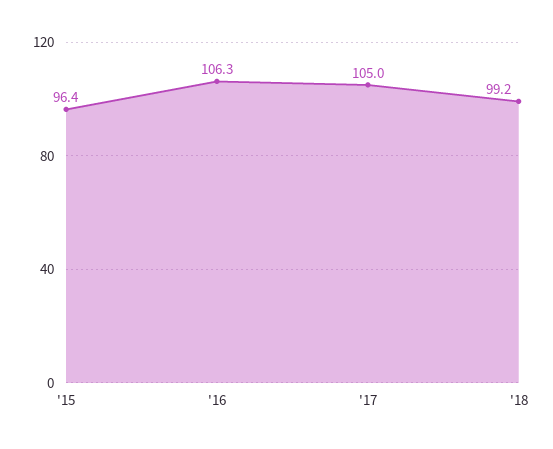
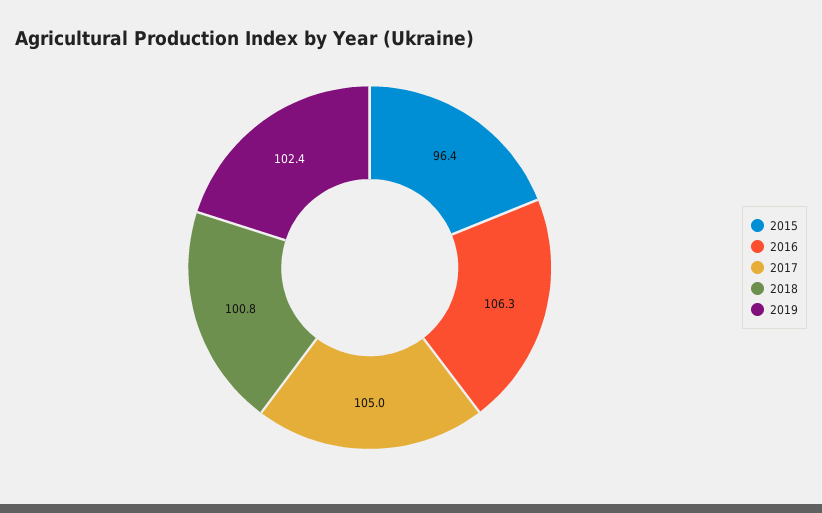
'18: 99.2 -> 100.8
2019: none -> 102.4

